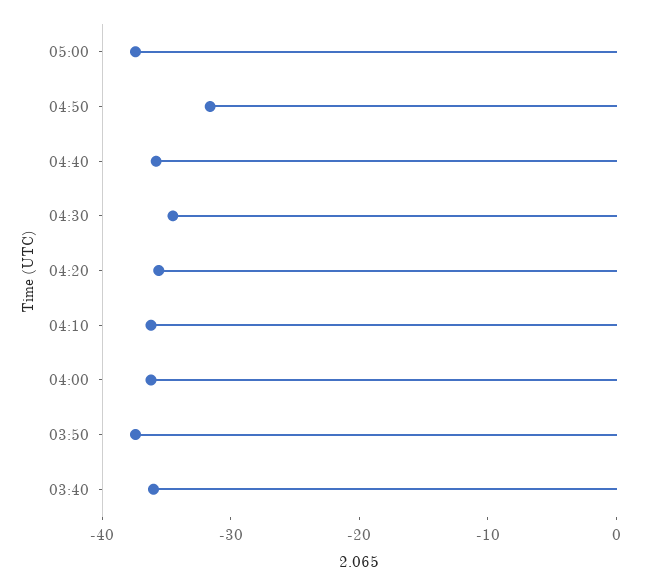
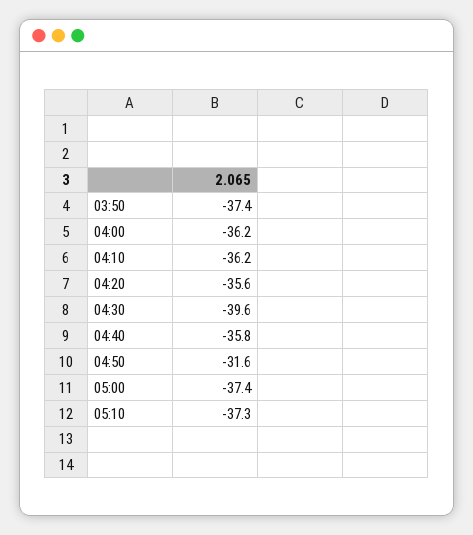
04:30: -34 -> -39.6
03:40: -36 -> none
05:10: none -> -37.3

